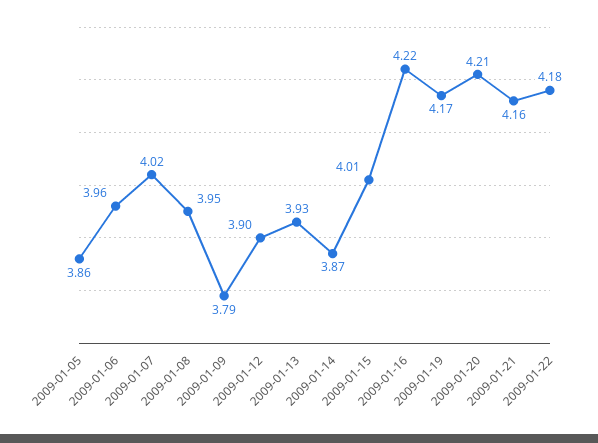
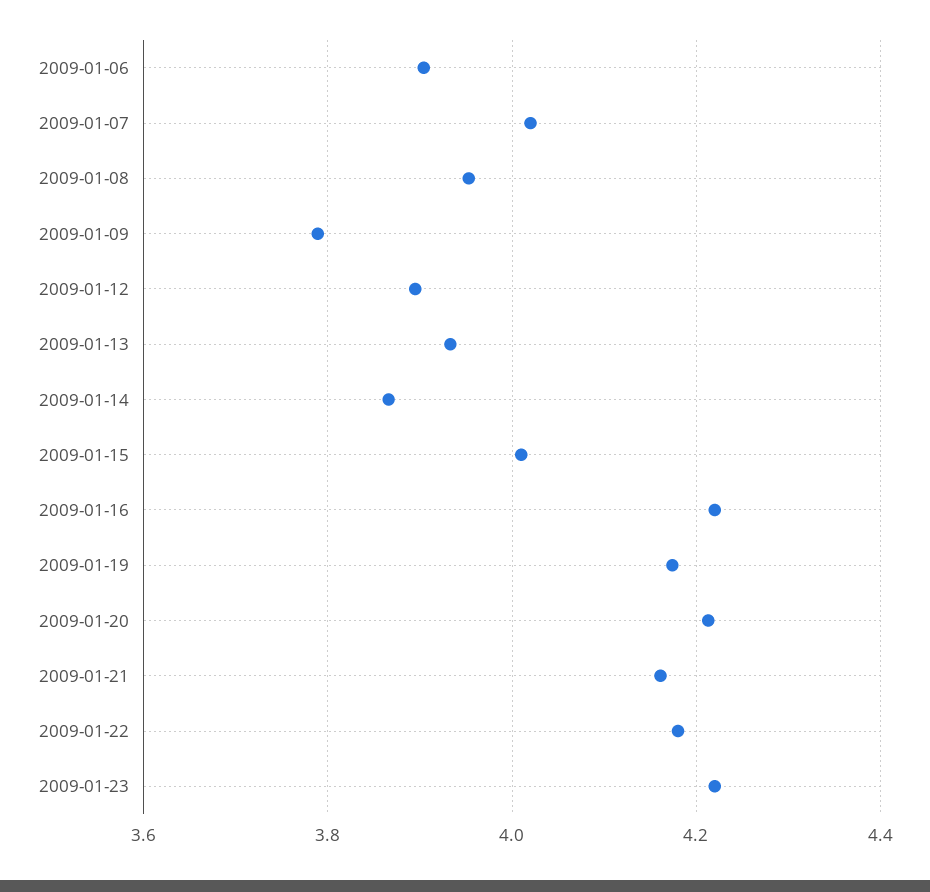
2009-01-05: 3.86 -> none
2009-01-06: 3.96 -> 3.9
2009-01-23: none -> 4.22

